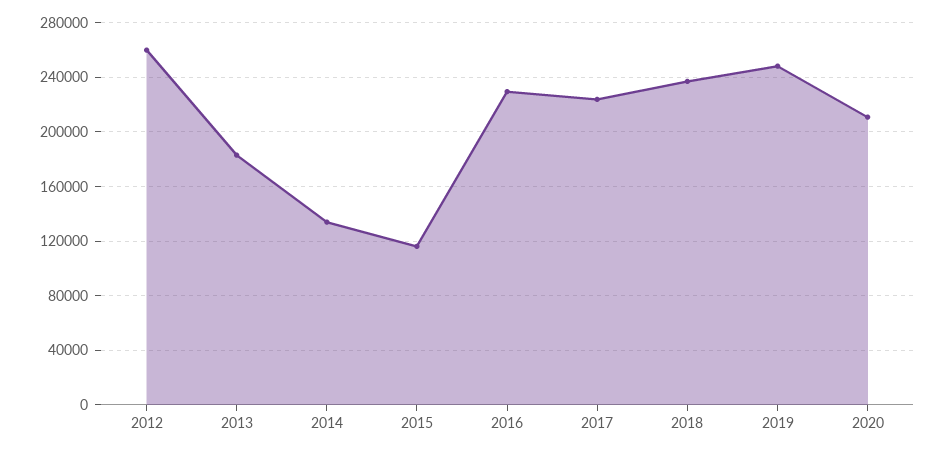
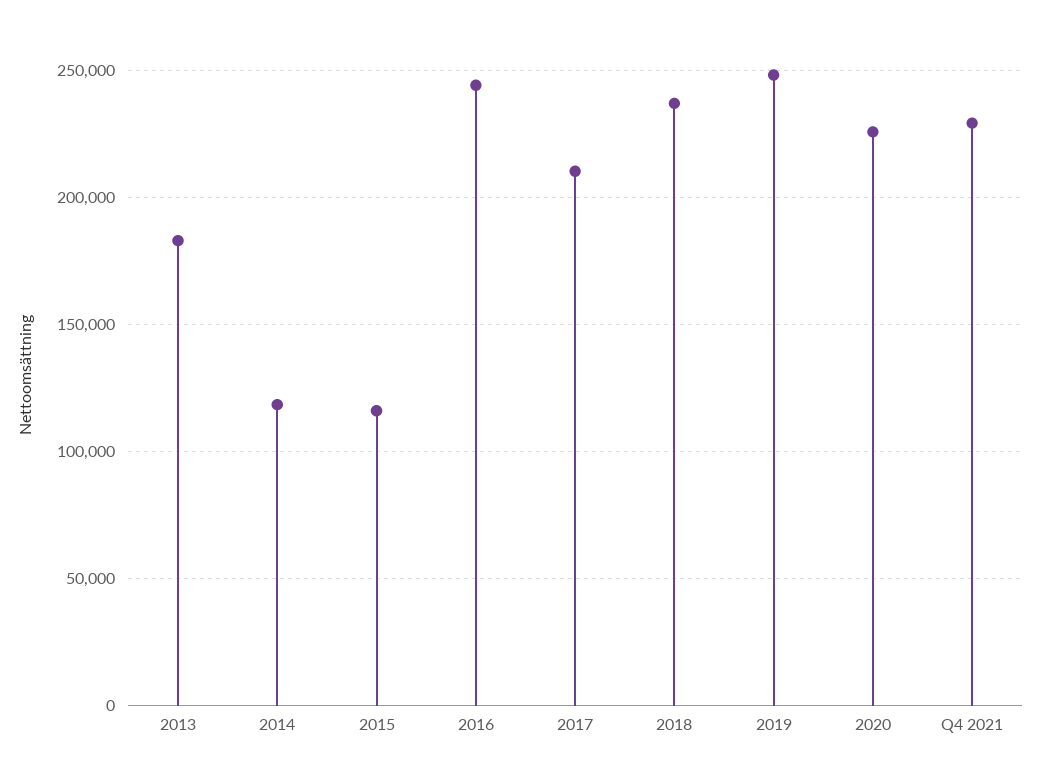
2012: 260000 -> none
2014: 135000 -> 120000
2016: 230000 -> 245000
2017: 225000 -> 210000
2020: 210000 -> 225000
Q4 2021: none -> 230000

